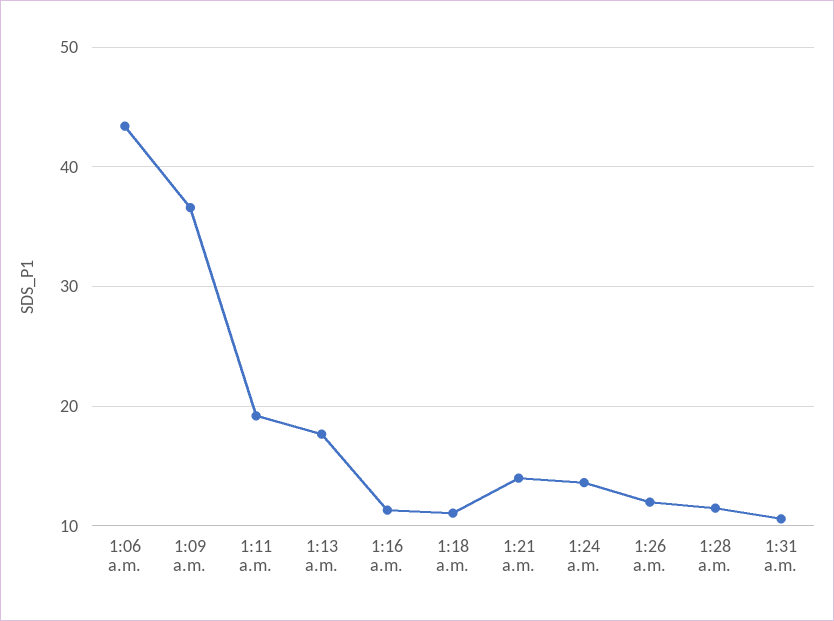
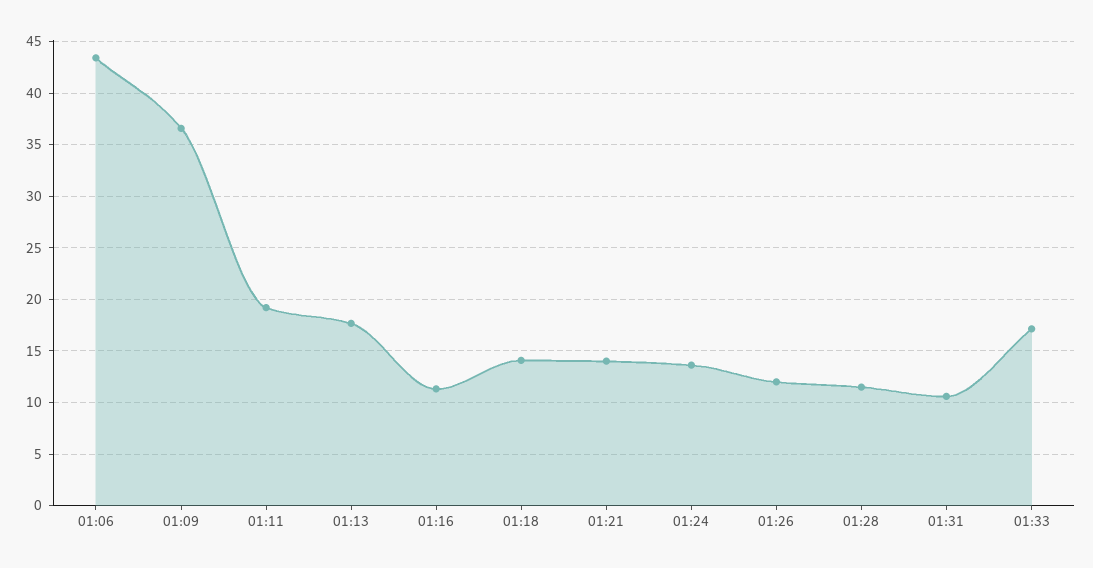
1:18 a.m.: 11 -> 14
01:33: none -> 17

